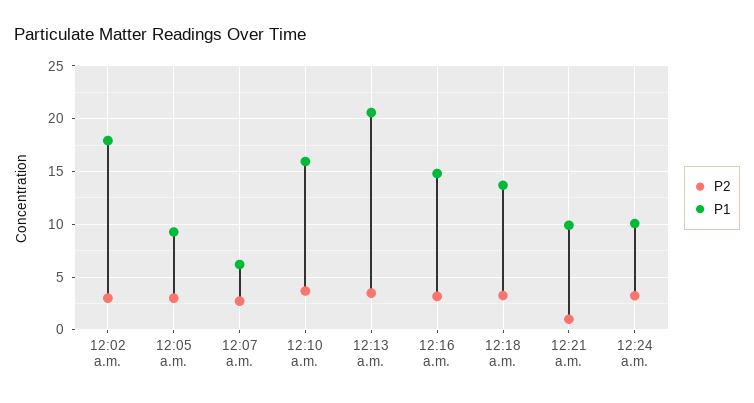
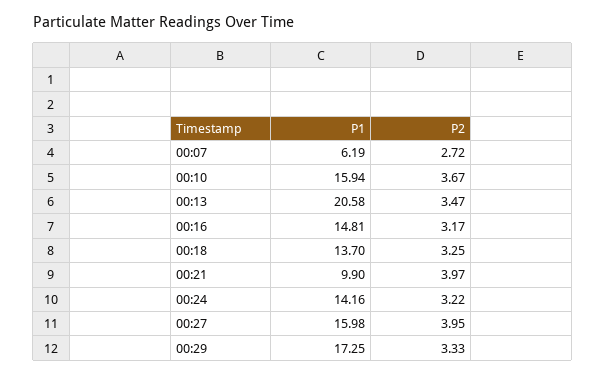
P2, 12:02 a.m.: 3 -> none
P1, 12:02 a.m.: 18 -> none
P2, 12:05 a.m.: 3 -> none
P1, 12:05 a.m.: 9 -> none
P2, 12:21 a.m.: 1 -> 3.97
P1, 12:24 a.m.: 10 -> 14.16
P1, 00:27: none -> 15.98
P2, 00:27: none -> 3.95
P1, 00:29: none -> 17.25
P2, 00:29: none -> 3.33

